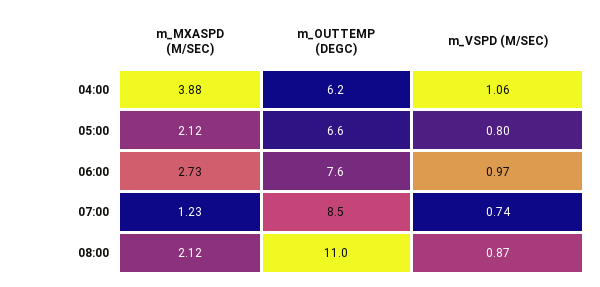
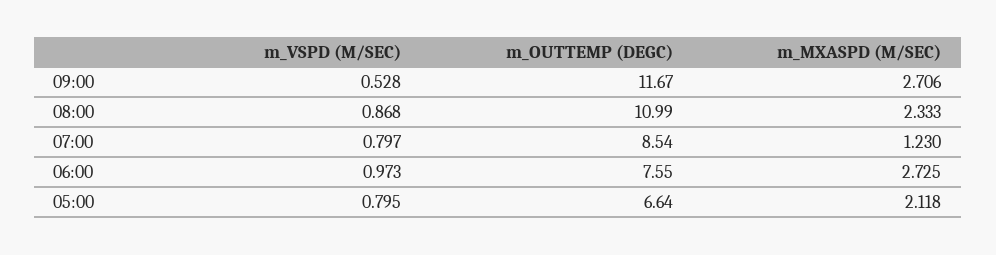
m_MXASPD (M/SEC), 04:00: 3.88 -> none
m_OUTTEMP (DEGC), 04:00: 6.2 -> none
m_VSPD (M/SEC), 04:00: 1.06 -> none
m_VSPD (M/SEC), 07:00: 0.74 -> 0.797
m_MXASPD (M/SEC), 08:00: 2.12 -> 2.333
m_VSPD (M/SEC), 09:00: none -> 0.528
m_OUTTEMP (DEGC), 09:00: none -> 11.67
m_MXASPD (M/SEC), 09:00: none -> 2.706

